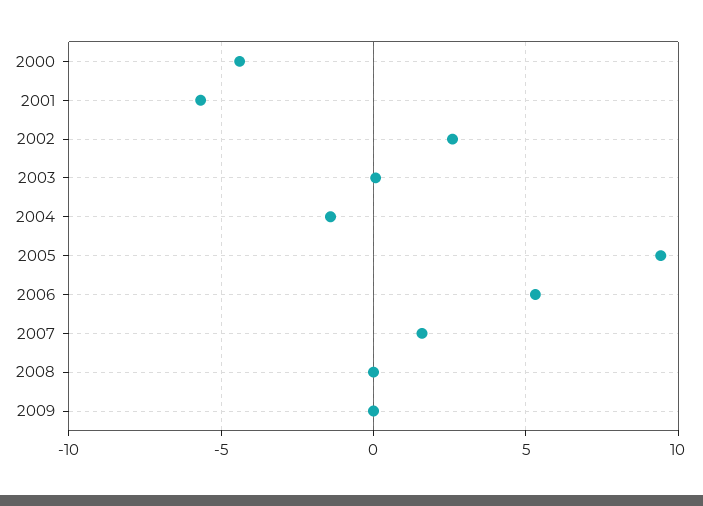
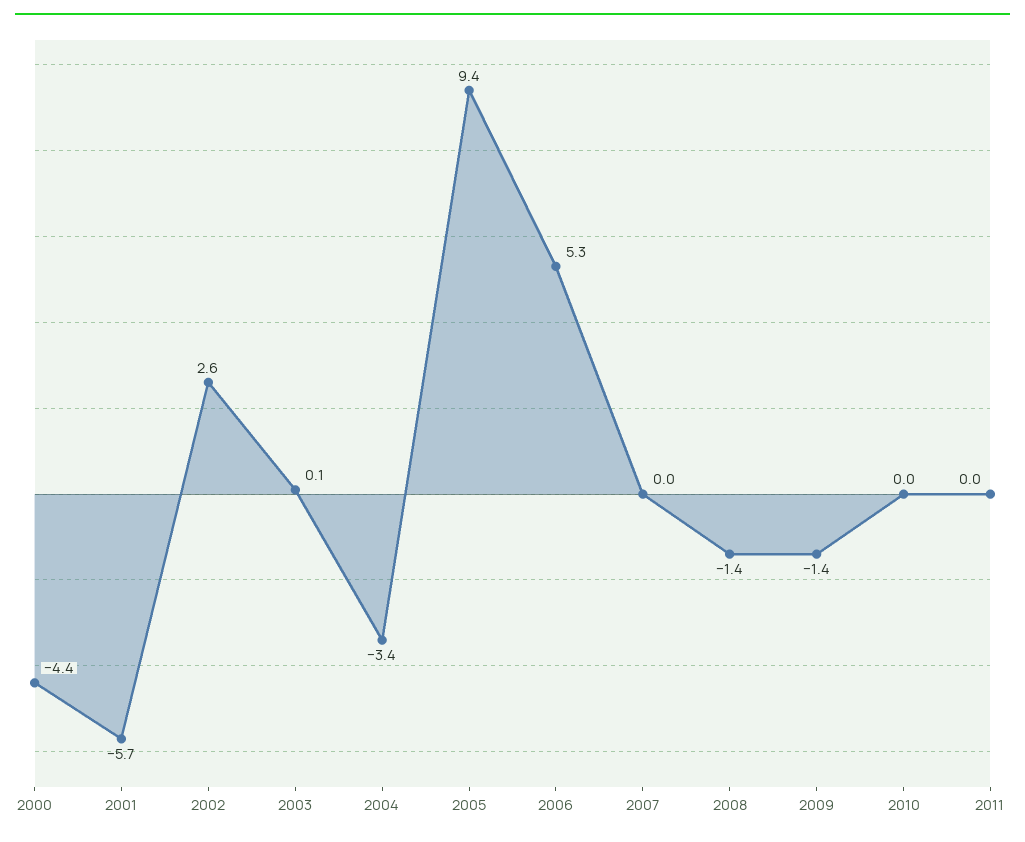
2004: -1.5 -> -3.4
2007: 1.5 -> 0
2008: 0 -> -1.4
2009: 0 -> -1.4
2010: none -> 0
2011: none -> 0

